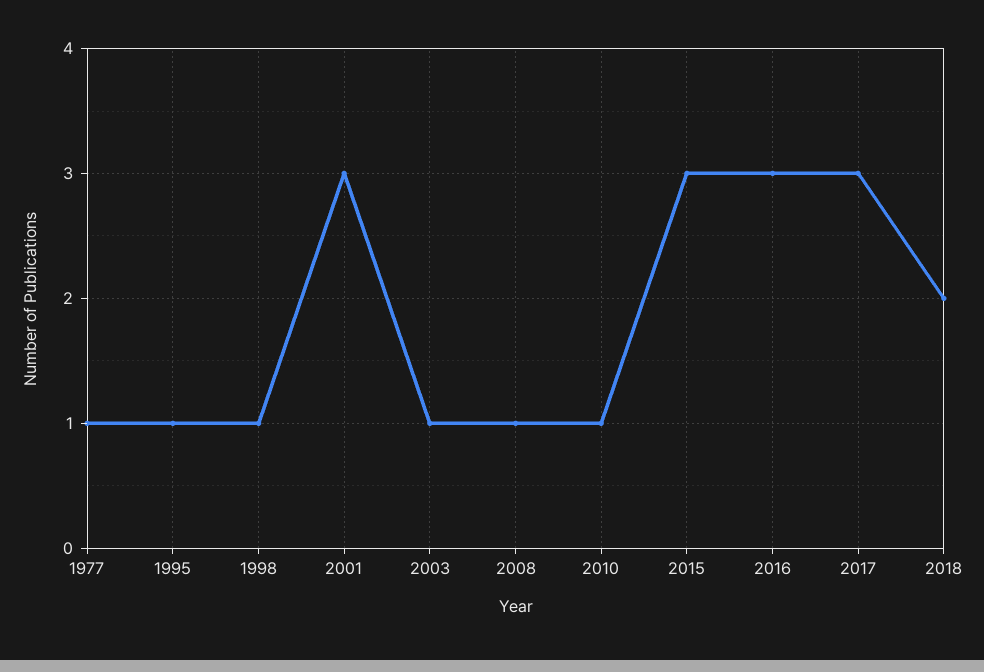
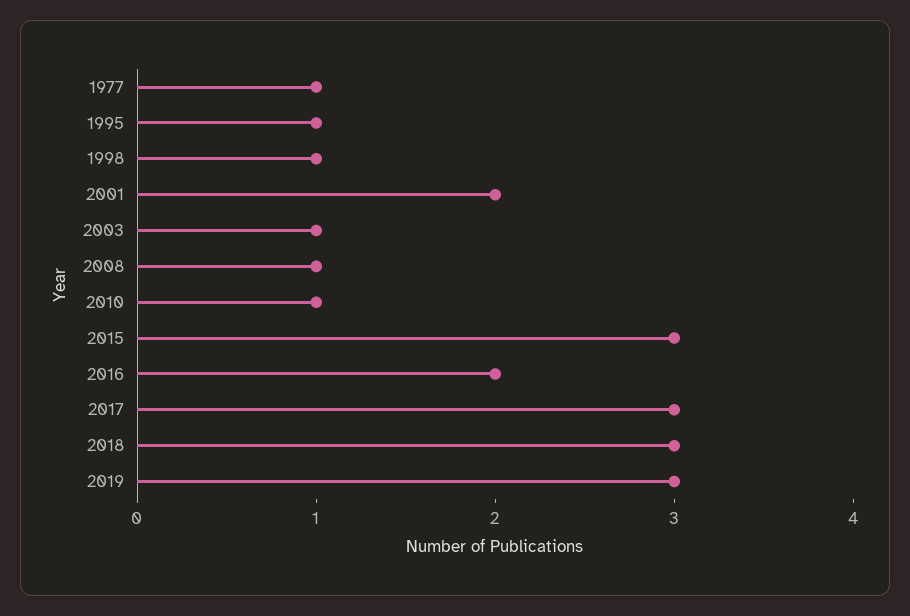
2001: 3 -> 2
2016: 3 -> 2
2018: 2 -> 3
2019: none -> 3

